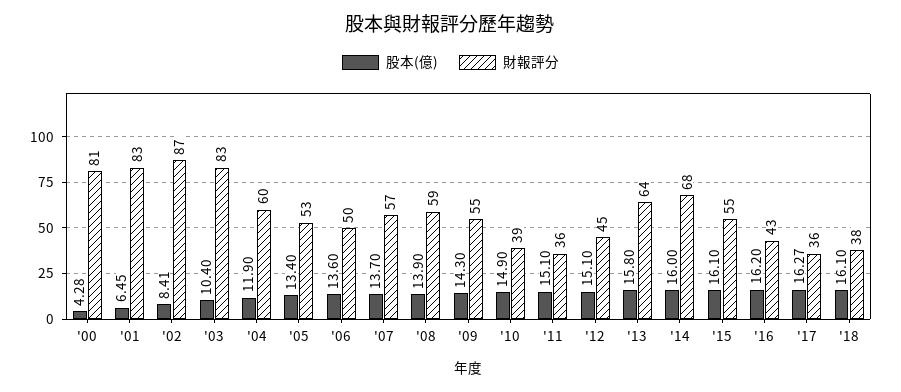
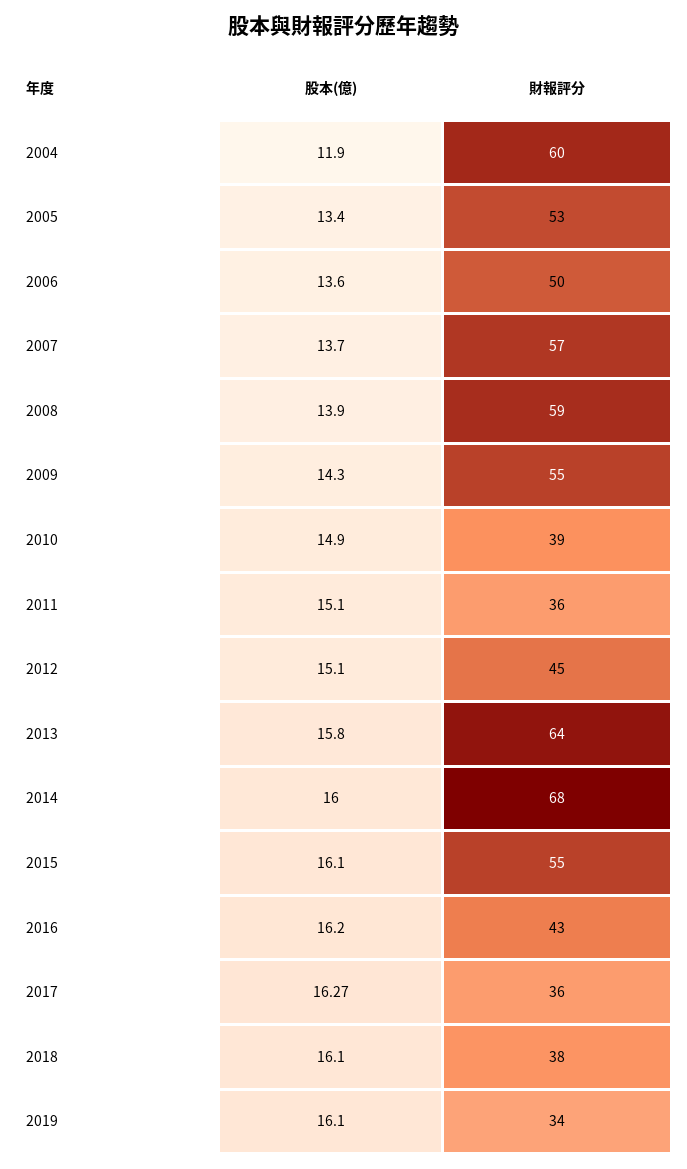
股本(億), '00: 4.28 -> none
財報評分, '00: 81 -> none
股本(億), '01: 6.45 -> none
財報評分, '01: 83 -> none
股本(億), '02: 8.41 -> none
財報評分, '02: 87 -> none
股本(億), '03: 10.4 -> none
財報評分, '03: 83 -> none
股本(億), 2019: none -> 16.1
財報評分, 2019: none -> 34

